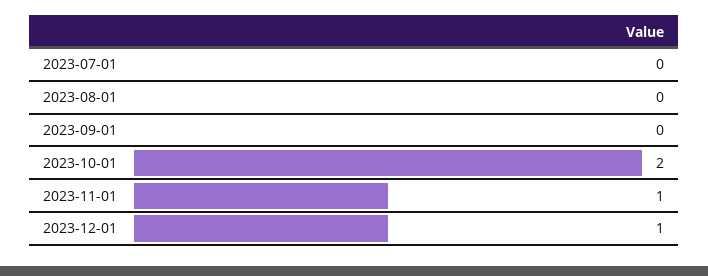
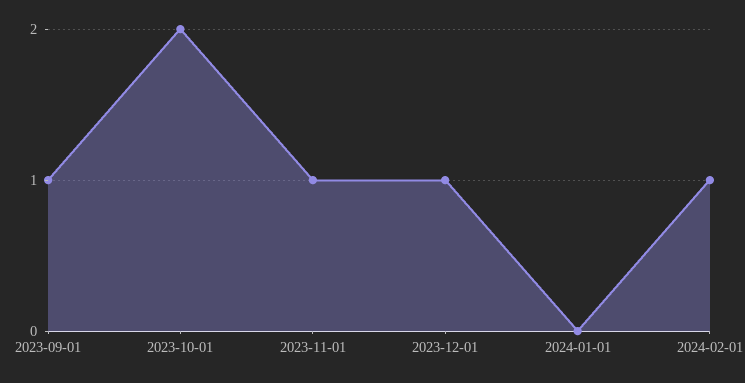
2023-07-01: 0 -> none
2023-08-01: 0 -> none
2023-09-01: 0 -> 1
2024-01-01: none -> 0
2024-02-01: none -> 1

